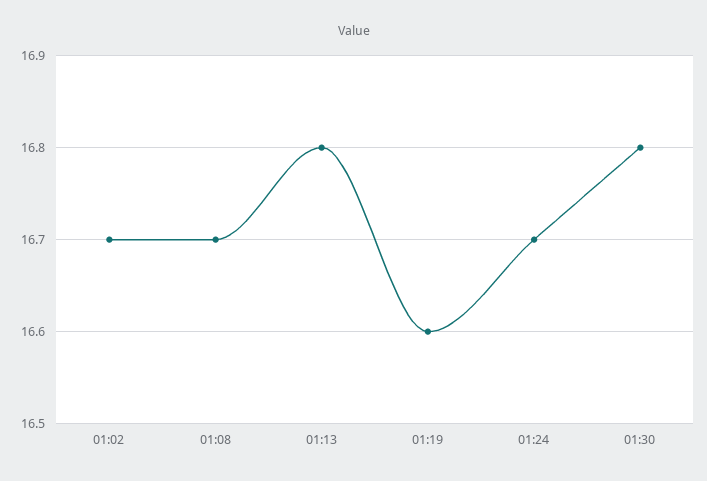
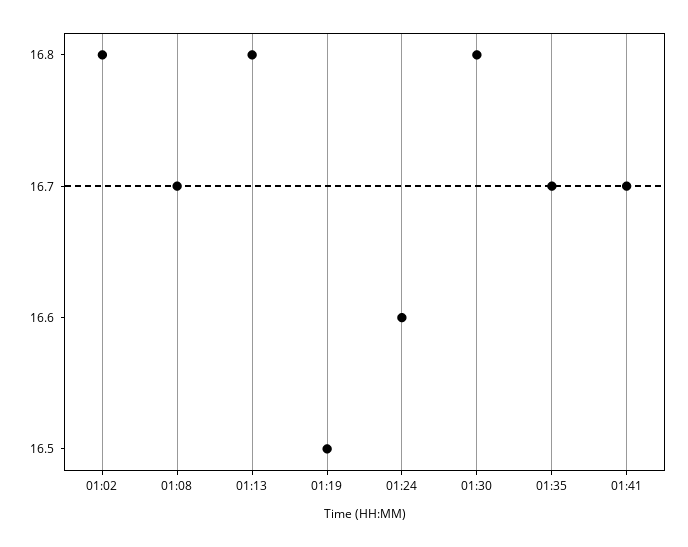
01:02: 16.7 -> 16.8
01:19: 16.6 -> 16.5
01:24: 16.7 -> 16.6
01:35: none -> 16.7
01:41: none -> 16.7

